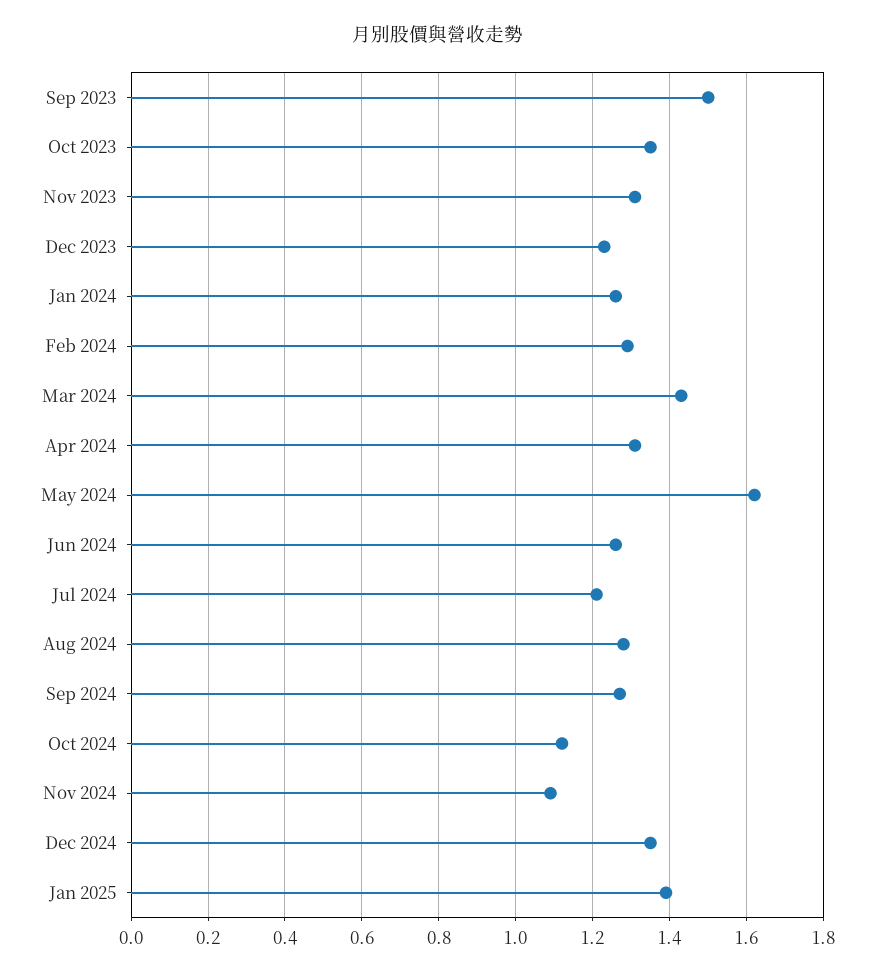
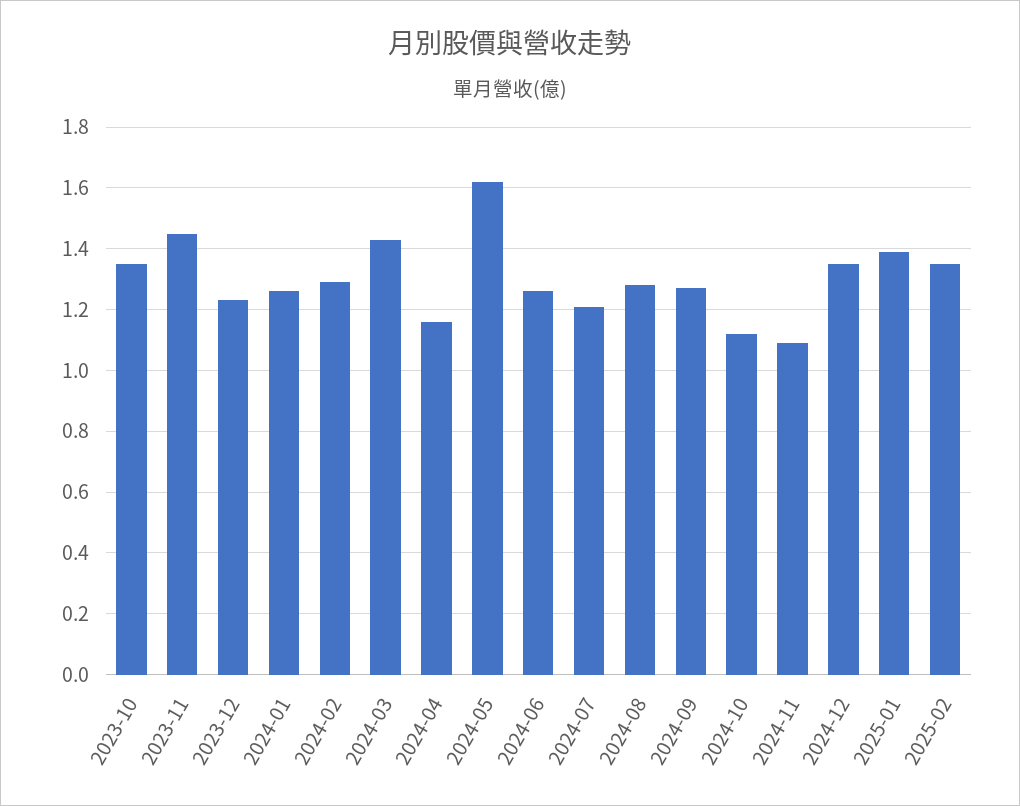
Sep 2023: 1.5 -> none
Nov 2023: 1.3 -> 1.45
Apr 2024: 1.3 -> 1.15
2025-02: none -> 1.35

